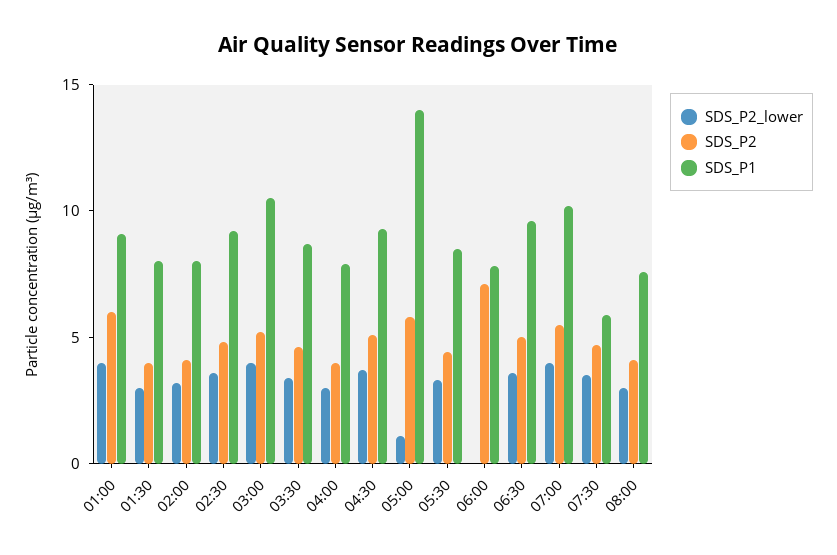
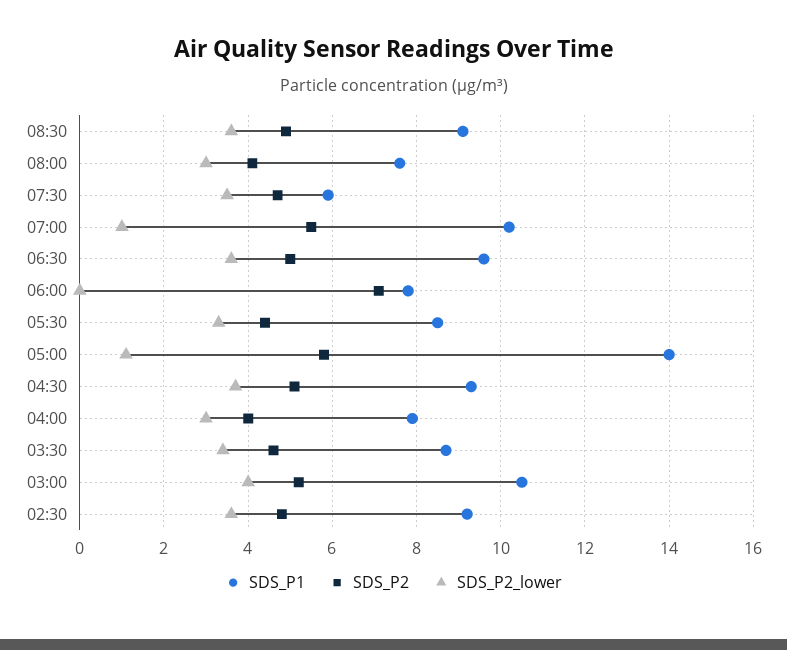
SDS_P2_lower, 01:00: 4 -> none
SDS_P2, 01:00: 6 -> none
SDS_P1, 01:00: 9 -> none
SDS_P2_lower, 01:30: 3 -> none
SDS_P2, 01:30: 4 -> none
SDS_P1, 01:30: 8 -> none
SDS_P2_lower, 02:00: 3 -> none
SDS_P2, 02:00: 4 -> none
SDS_P1, 02:00: 8 -> none
SDS_P2_lower, 07:00: 4 -> 1
SDS_P1, 08:30: none -> 9
SDS_P2, 08:30: none -> 5
SDS_P2_lower, 08:30: none -> 3.5

